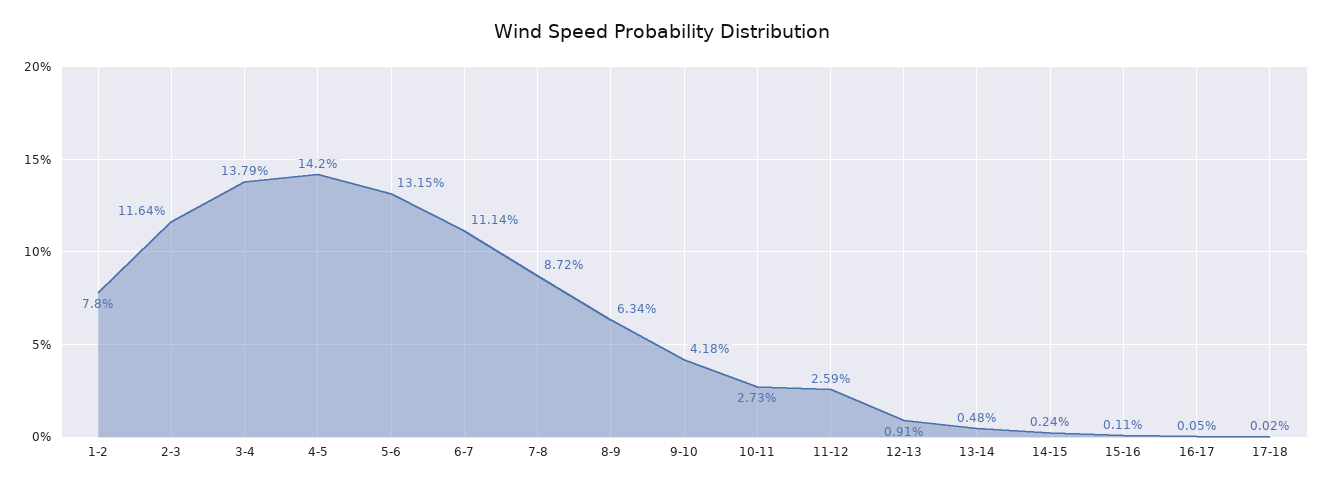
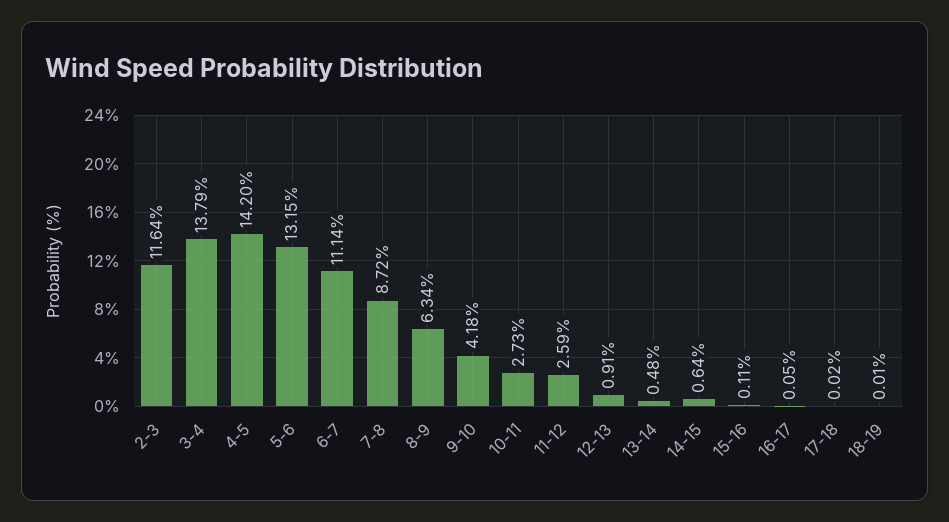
1-2: 7.8 -> none
14-15: 0.24 -> 0.64
18-19: none -> 0.01

